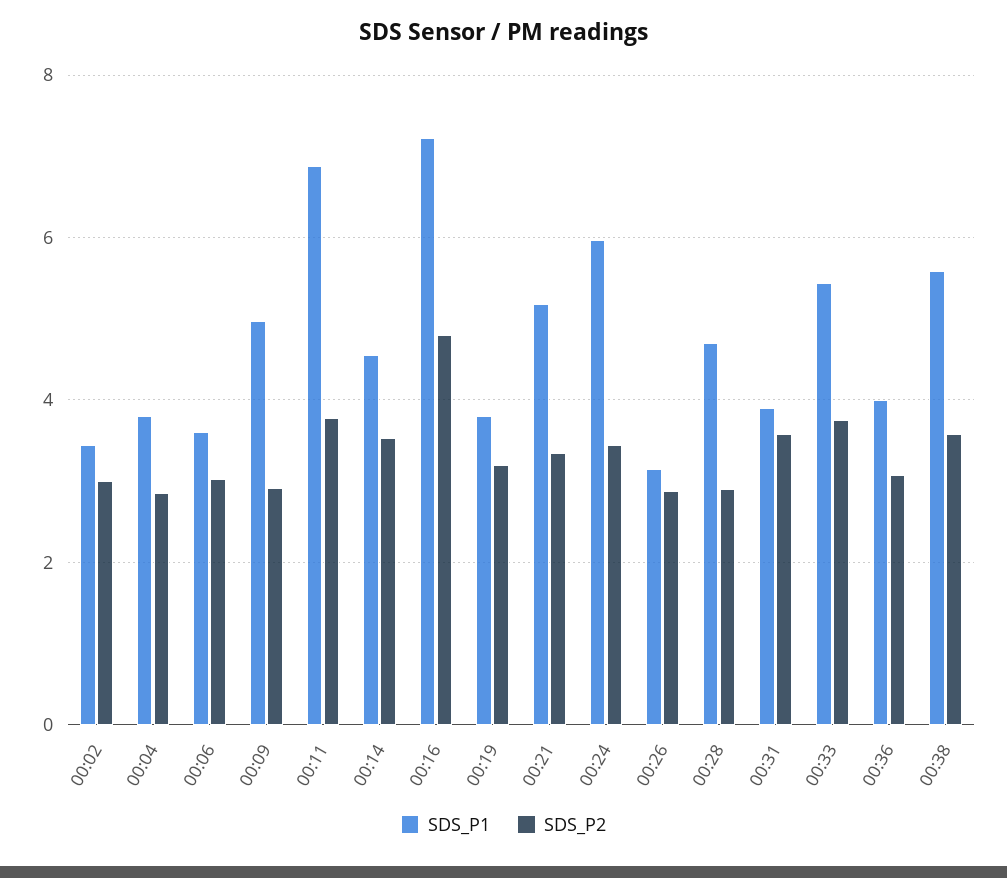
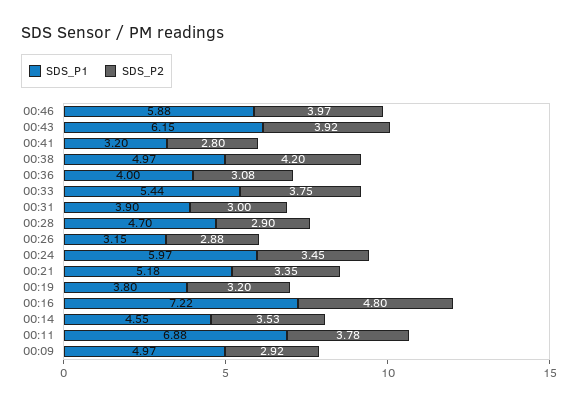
SDS_P1, 00:02: 3.4 -> none
SDS_P2, 00:02: 3 -> none
SDS_P1, 00:04: 3.8 -> none
SDS_P2, 00:04: 2.8 -> none
SDS_P1, 00:06: 3.6 -> none
SDS_P2, 00:06: 3 -> none
SDS_P2, 00:31: 3.6 -> 3
SDS_P1, 00:38: 5.6 -> 4.97
SDS_P2, 00:38: 3.6 -> 4.2
SDS_P1, 00:46: none -> 5.88
SDS_P2, 00:46: none -> 3.97
SDS_P1, 00:43: none -> 6.15
SDS_P2, 00:43: none -> 3.92
SDS_P1, 00:41: none -> 3.2
SDS_P2, 00:41: none -> 2.8

